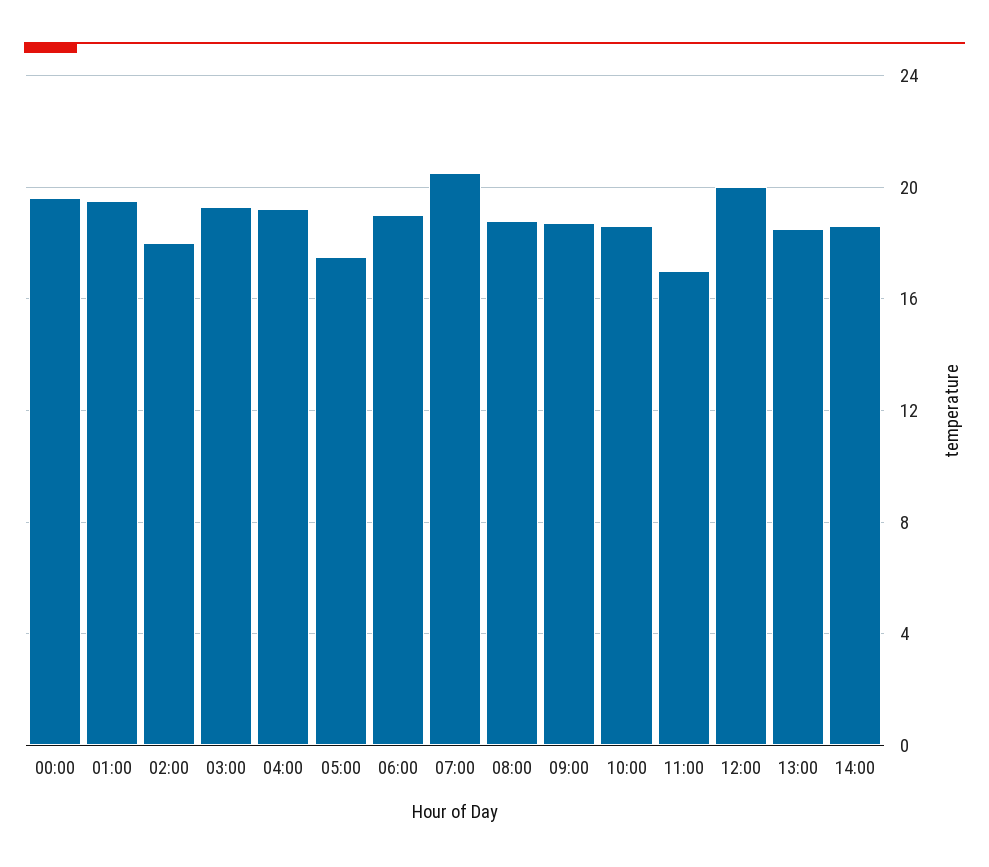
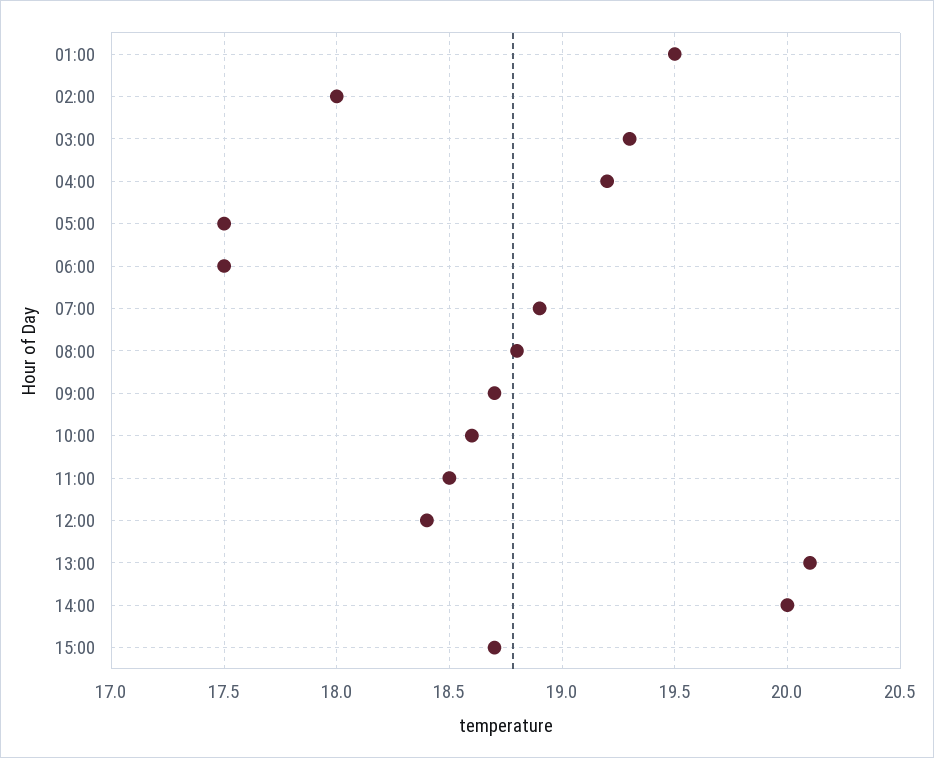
00:00: 19.5 -> none
06:00: 19 -> 17.5
07:00: 20.5 -> 18.9
11:00: 17 -> 18.5
12:00: 20 -> 18.4
13:00: 18.5 -> 20.1
14:00: 18.5 -> 20
15:00: none -> 18.7

